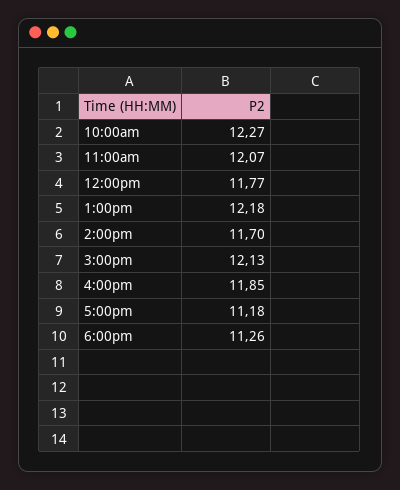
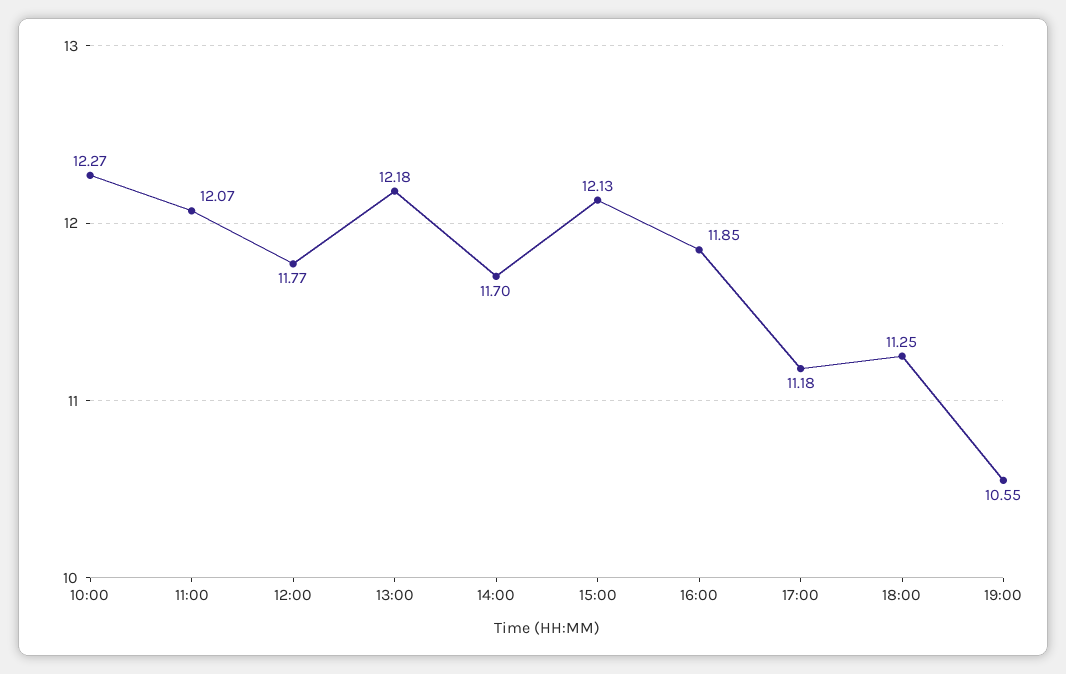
6:00pm: 11.26 -> 11.25
19:00: none -> 10.55

